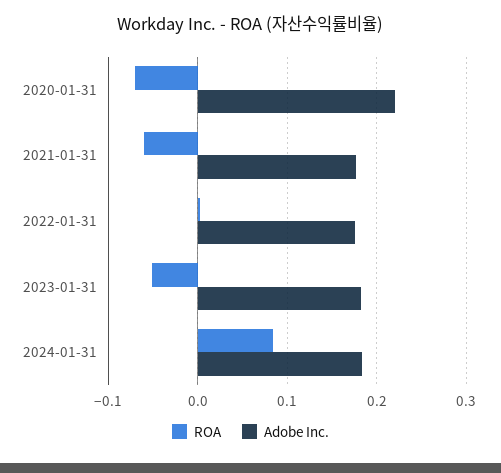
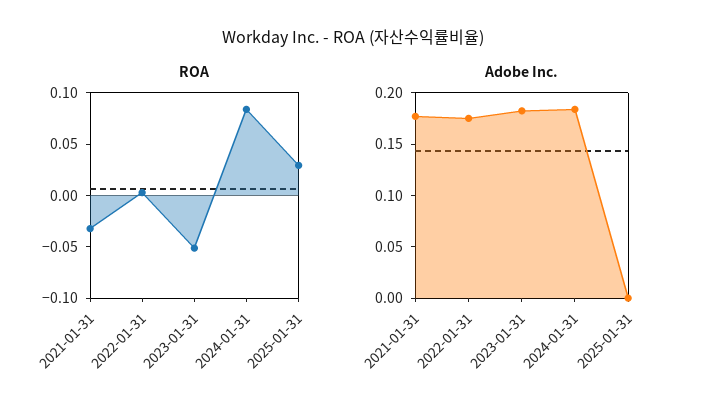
ROA, 2020-01-31: -0.07 -> none
Adobe Inc., 2020-01-31: 0.22 -> none
ROA, 2021-01-31: -0.06 -> -0.03
ROA, 2025-01-31: none -> 0.03
Adobe Inc., 2025-01-31: none -> 0

